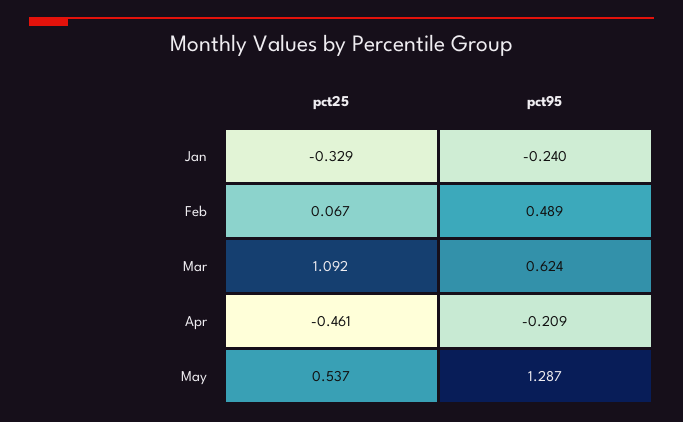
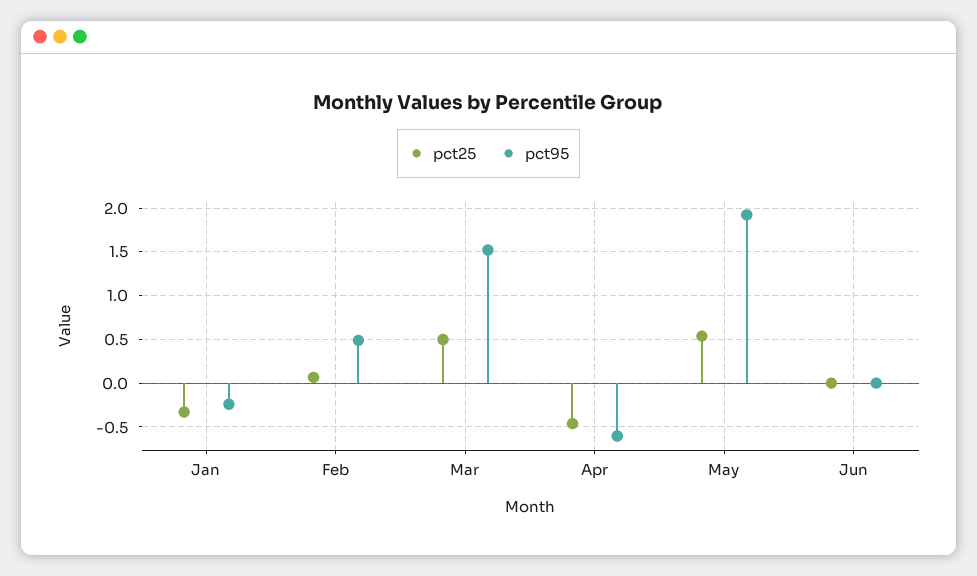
pct25, Mar: 1.092 -> 0.5
pct95, Mar: 0.624 -> 1.5
pct95, Apr: -0.209 -> -0.6
pct95, May: 1.287 -> 1.9
pct25, Jun: none -> 0
pct95, Jun: none -> 0

